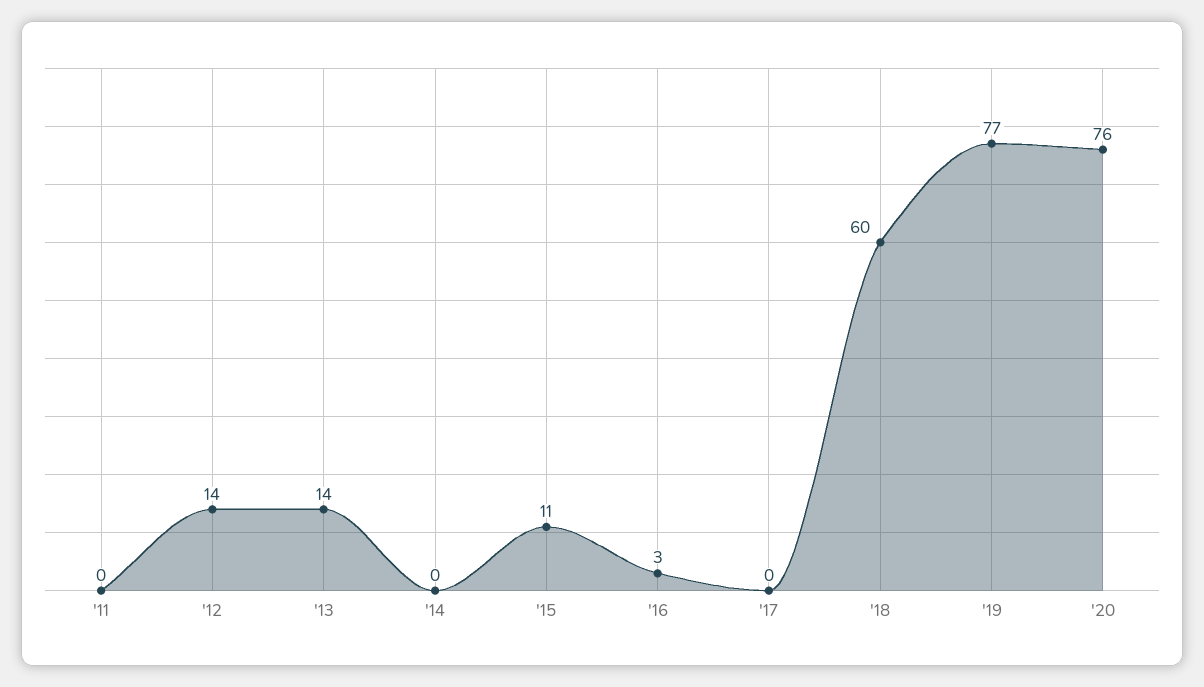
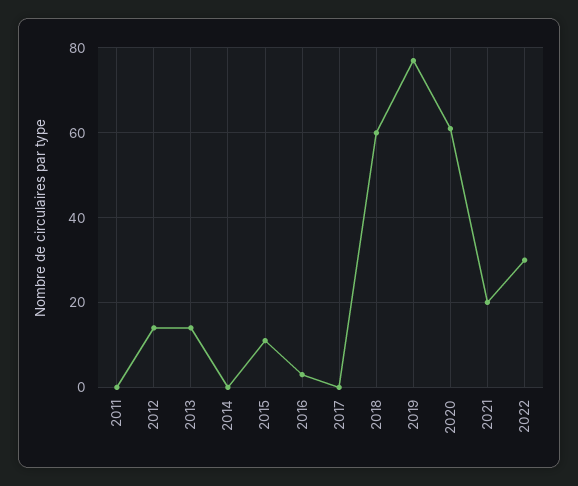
'20: 76 -> 60
2021: none -> 20
2022: none -> 30

